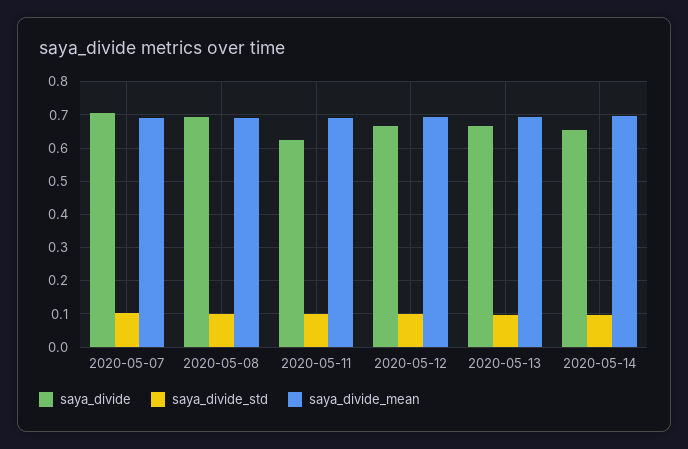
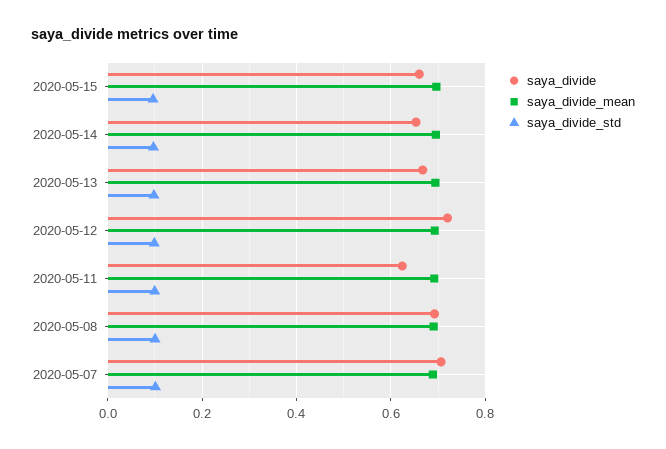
saya_divide, 2020-05-12: 0.66 -> 0.72
saya_divide, 2020-05-15: none -> 0.66
saya_divide_mean, 2020-05-15: none -> 0.7
saya_divide_std, 2020-05-15: none -> 0.1

